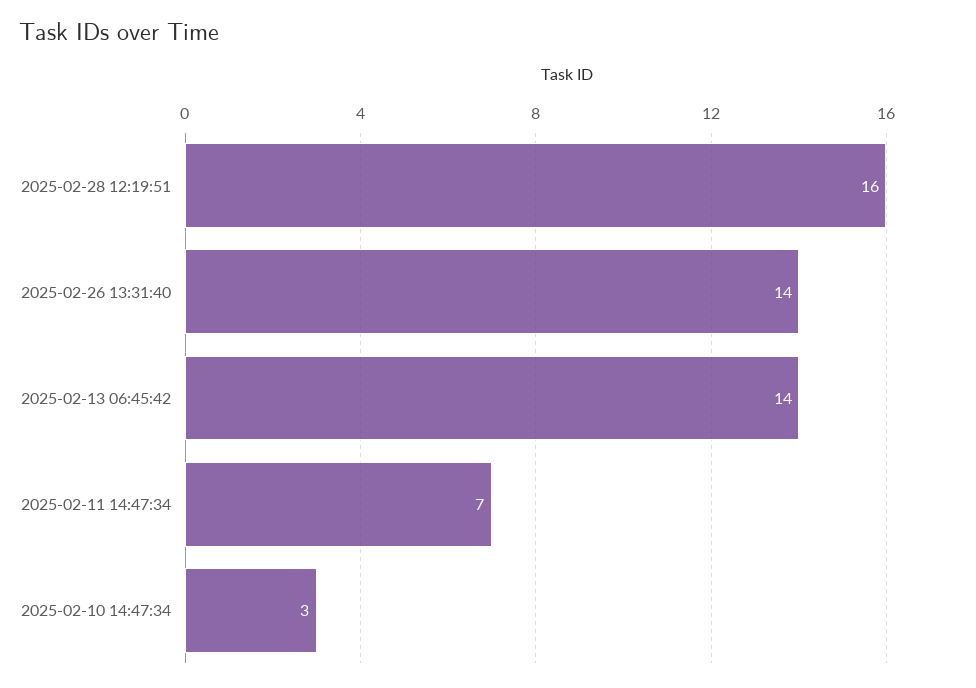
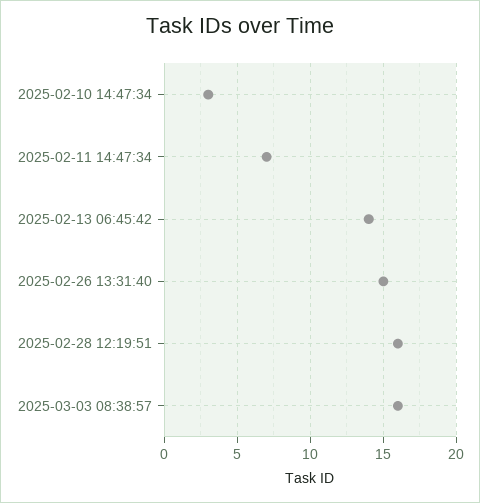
2025-02-26 13:31:40: 14 -> 15
2025-03-03 08:38:57: none -> 16

